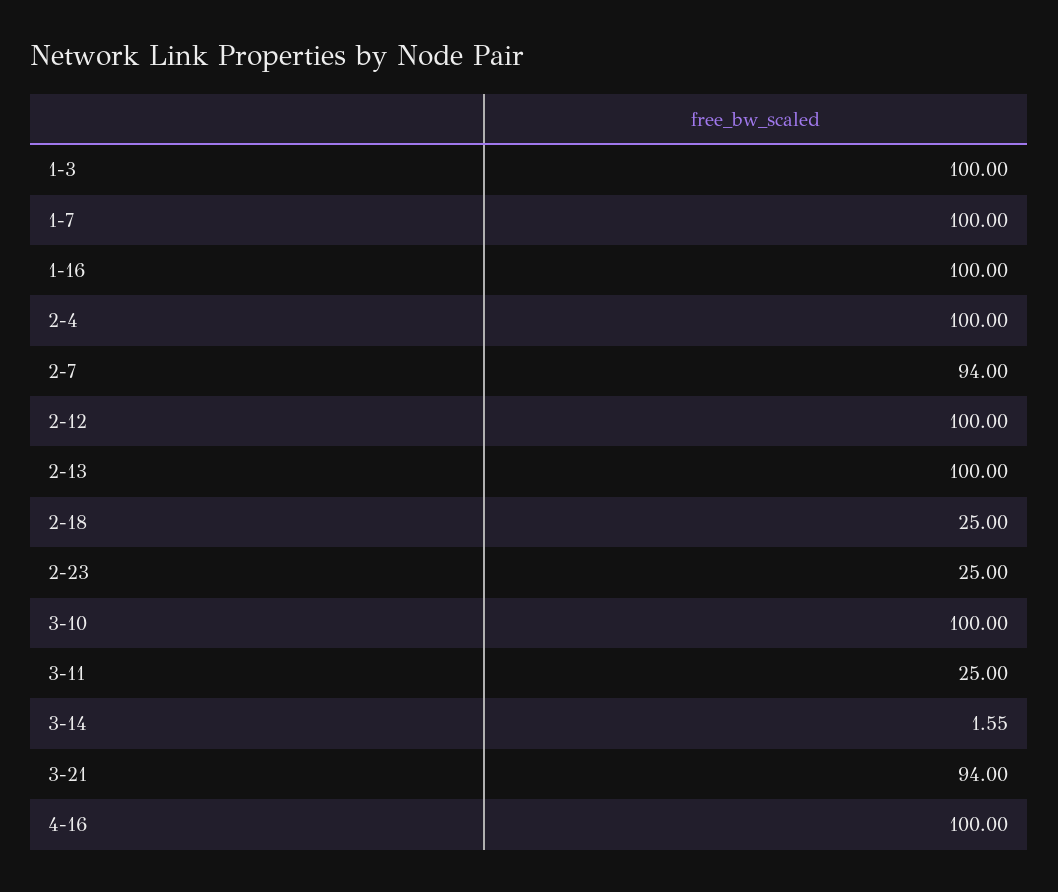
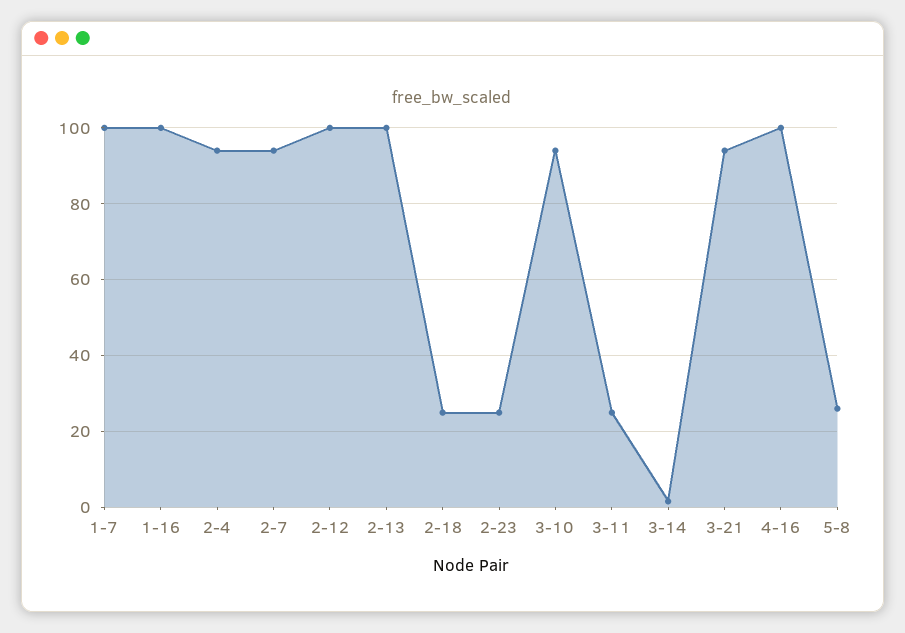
1-3: 100 -> none
2-4: 100 -> 94
3-10: 100 -> 94
5-8: none -> 26

